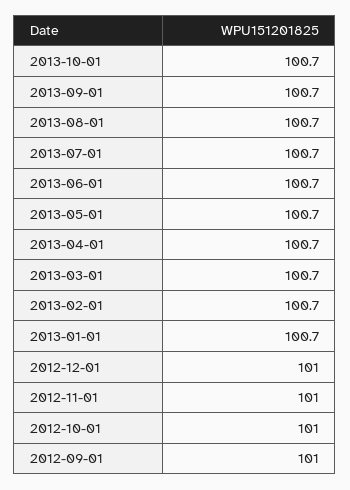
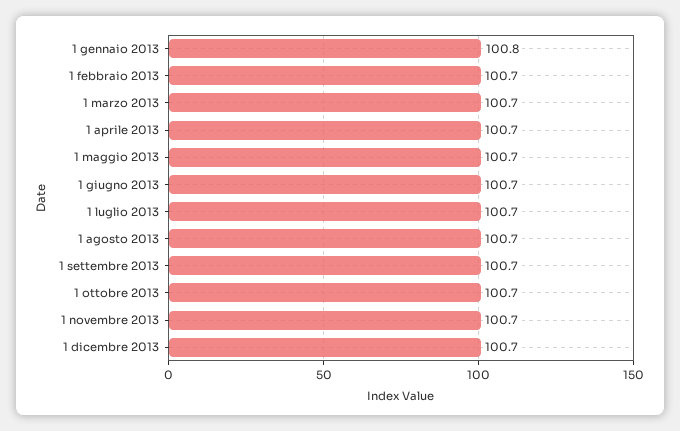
2013-01-01: 100.7 -> 100.8
2012-12-01: 101 -> none
2012-11-01: 101 -> none
2012-10-01: 101 -> none
2012-09-01: 101 -> none
1 novembre 2013: none -> 100.7
1 dicembre 2013: none -> 100.7

